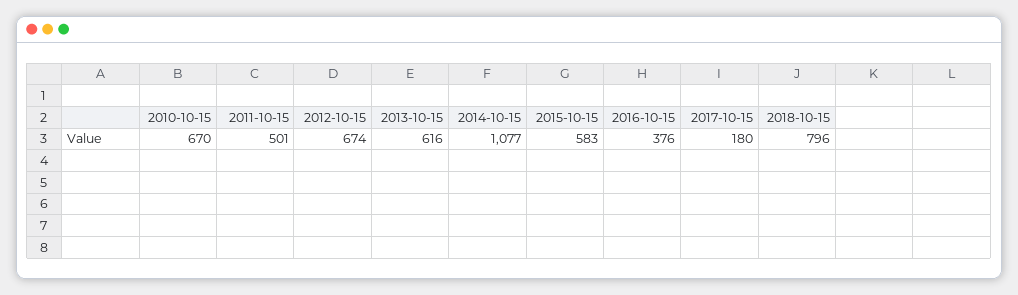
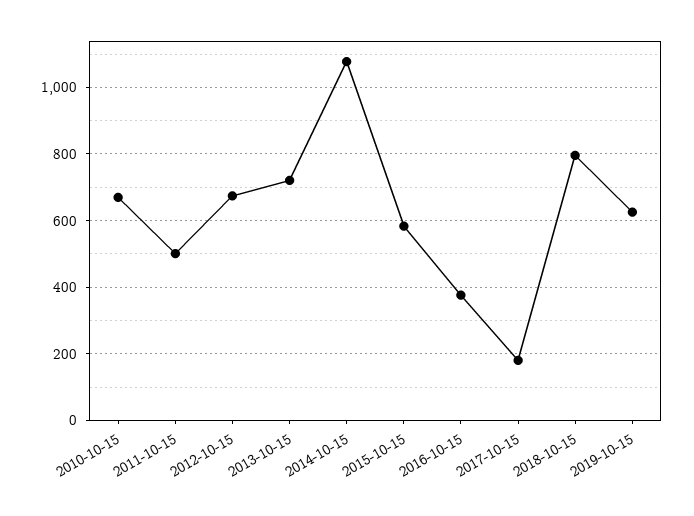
2013-10-15: 616 -> 720
2019-10-15: none -> 620

